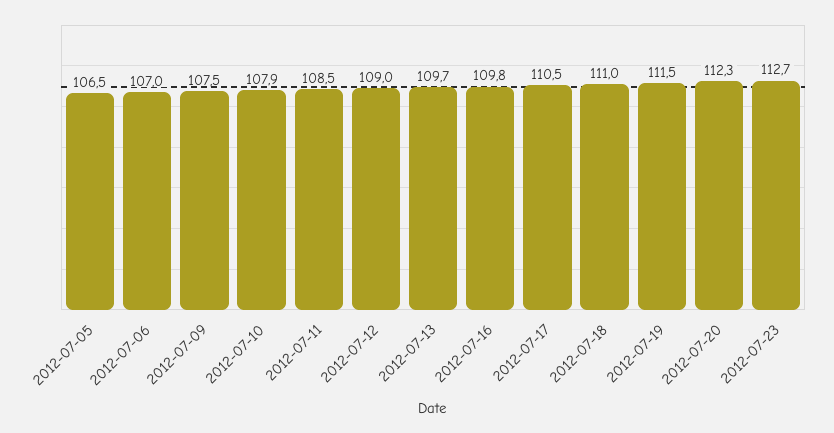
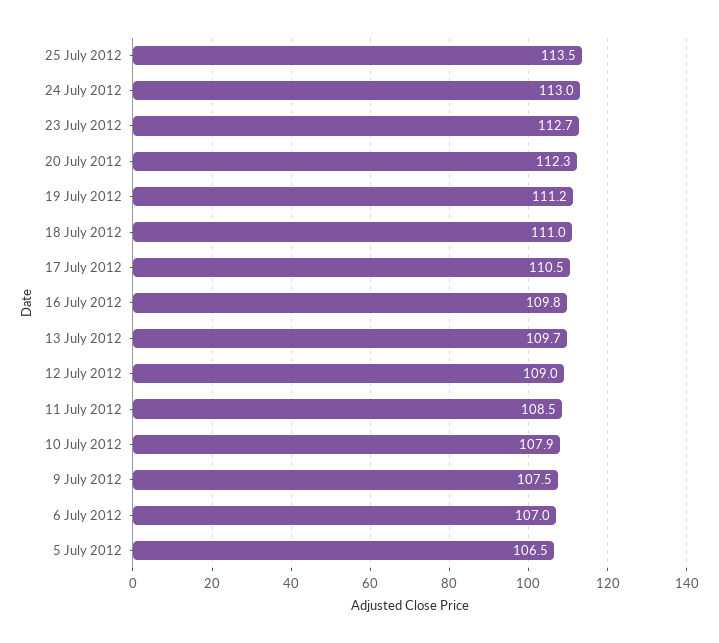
2012-07-19: 111.5 -> 111.2
25 July 2012: none -> 113.5
24 July 2012: none -> 113

